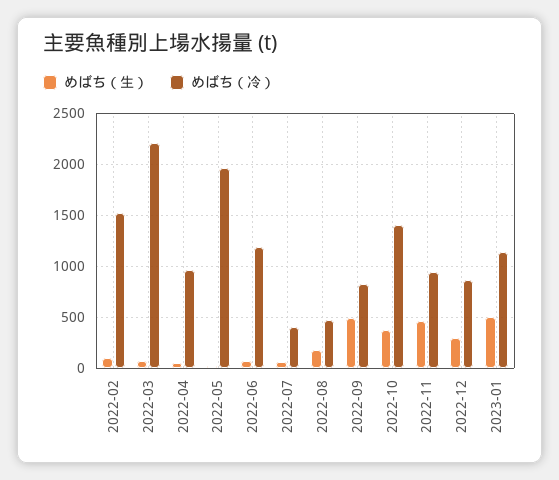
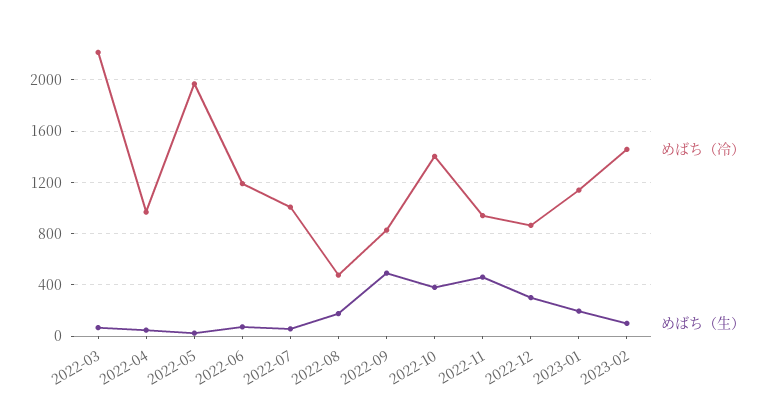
めばち（生）, 2022-02: 100 -> none
めばち（冷）, 2022-02: 1500 -> none
めばち（冷）, 2022-07: 400 -> 1000
めばち（生）, 2023-01: 500 -> 200
めばち（冷）, 2023-02: none -> 1450
めばち（生）, 2023-02: none -> 100

